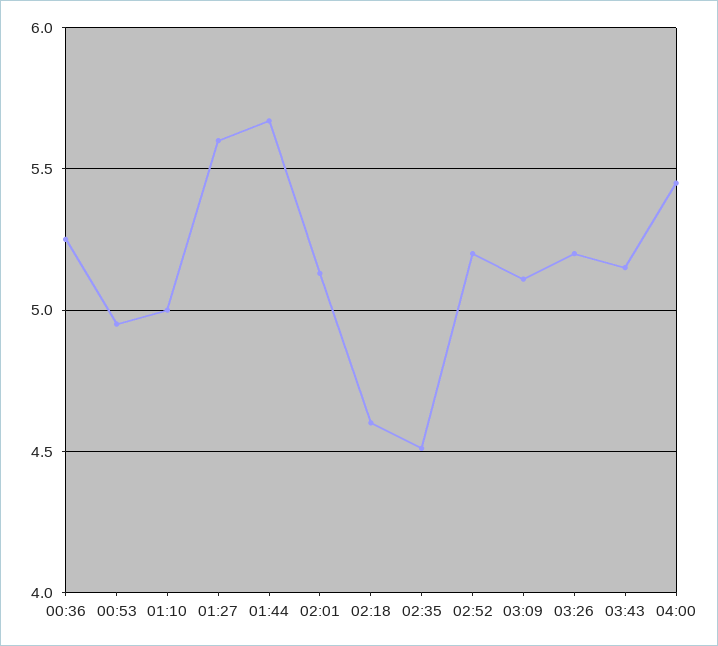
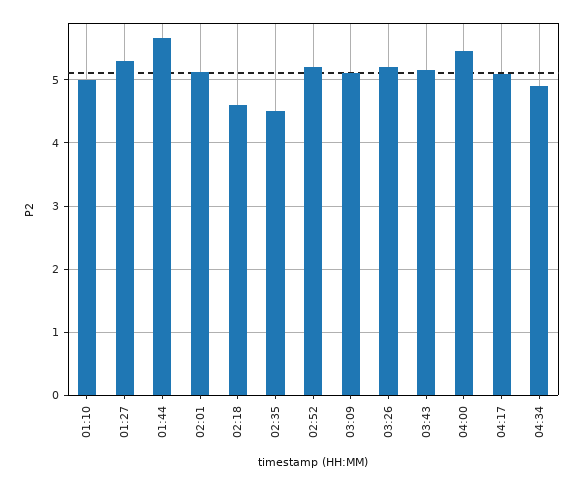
00:36: 5.25 -> none
00:53: 4.95 -> none
01:27: 5.6 -> 5.3
04:17: none -> 5.1
04:34: none -> 4.9

